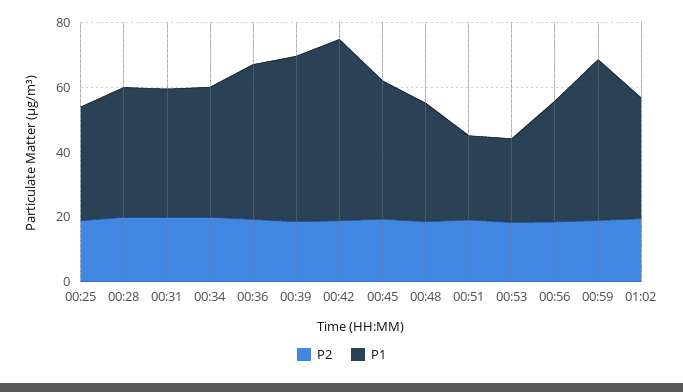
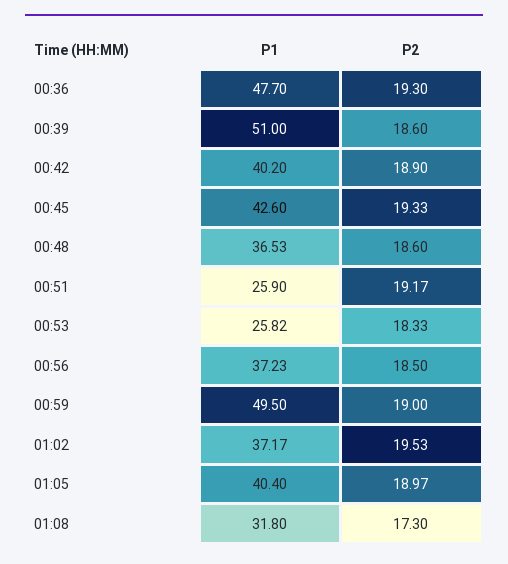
P2, 00:25: 20 -> none
P1, 00:25: 35 -> none
P2, 00:28: 20 -> none
P1, 00:28: 40 -> none
P2, 00:31: 20 -> none
P1, 00:31: 40 -> none
P2, 00:34: 20 -> none
P1, 00:34: 40 -> none
P1, 00:42: 55 -> 40.2
P1, 01:05: none -> 40.4
P2, 01:05: none -> 18.97
P1, 01:08: none -> 31.8
P2, 01:08: none -> 17.3

